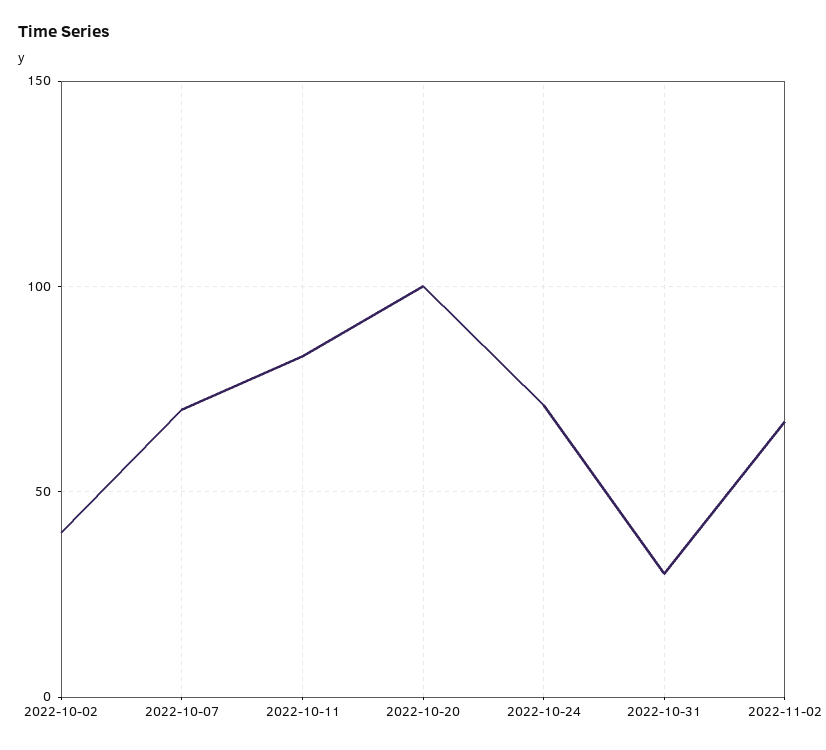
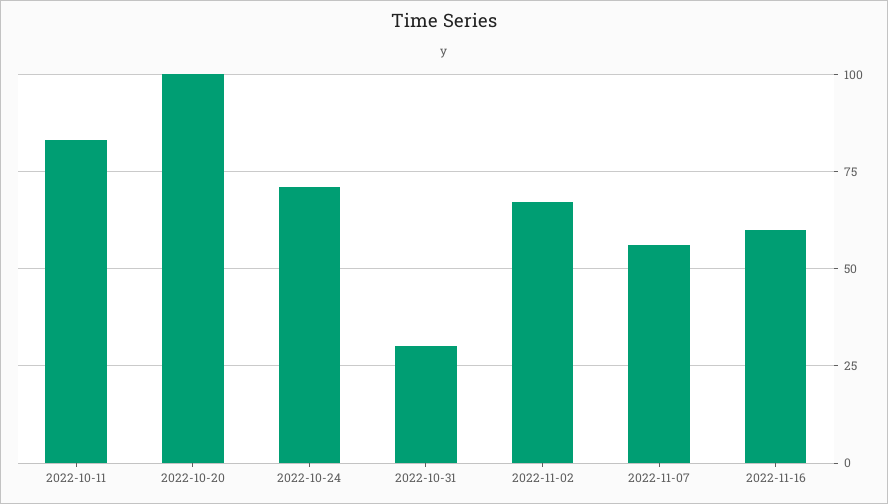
2022-10-02: 40 -> none
2022-10-07: 70 -> none
2022-11-07: none -> 55
2022-11-16: none -> 60

